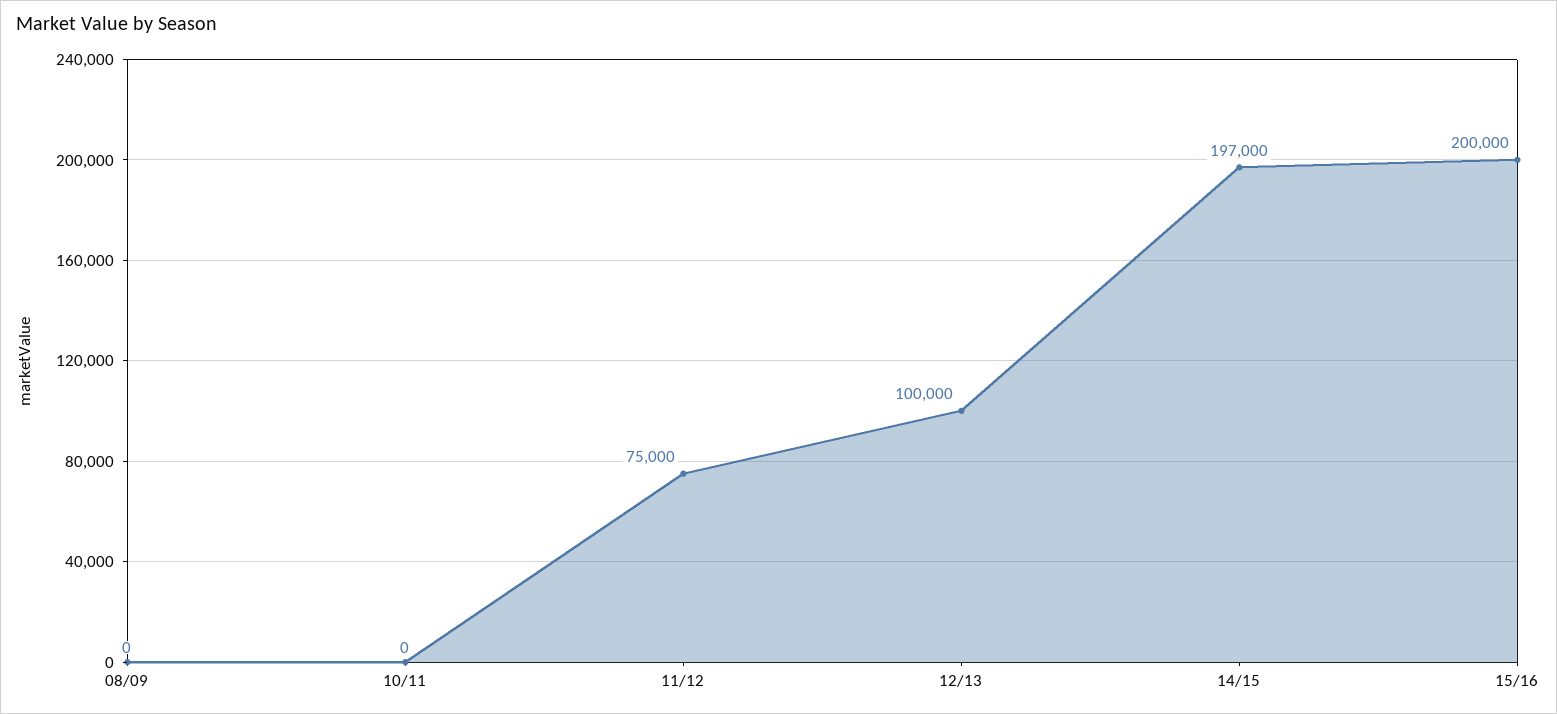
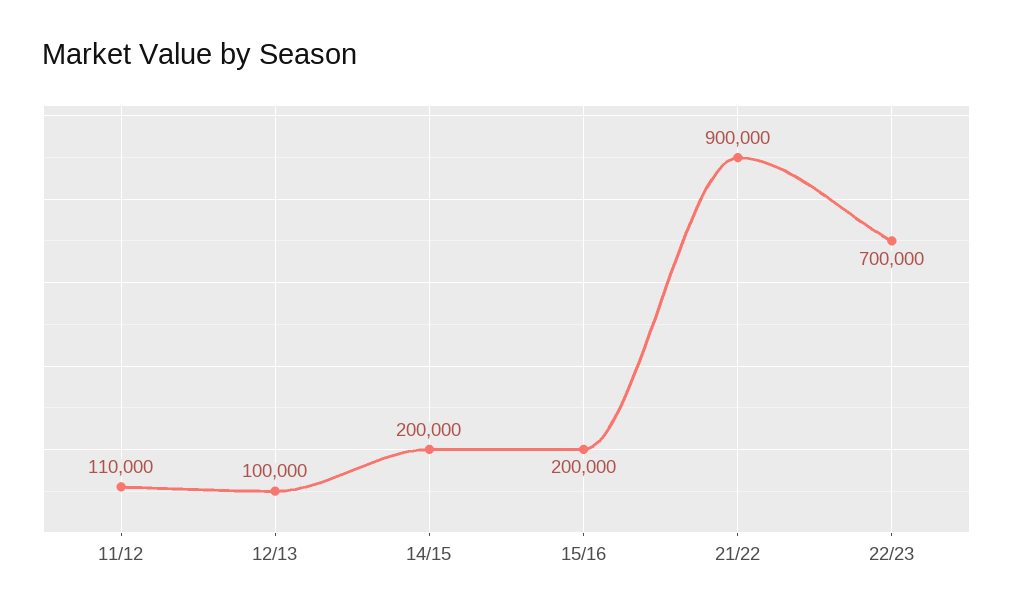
08/09: 0 -> none
10/11: 0 -> none
11/12: 75000 -> 110000
14/15: 197000 -> 200000
21/22: none -> 900000
22/23: none -> 700000

